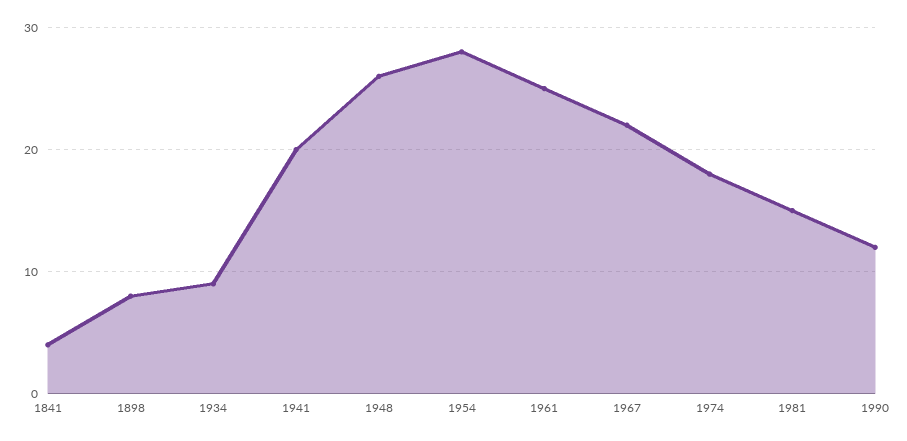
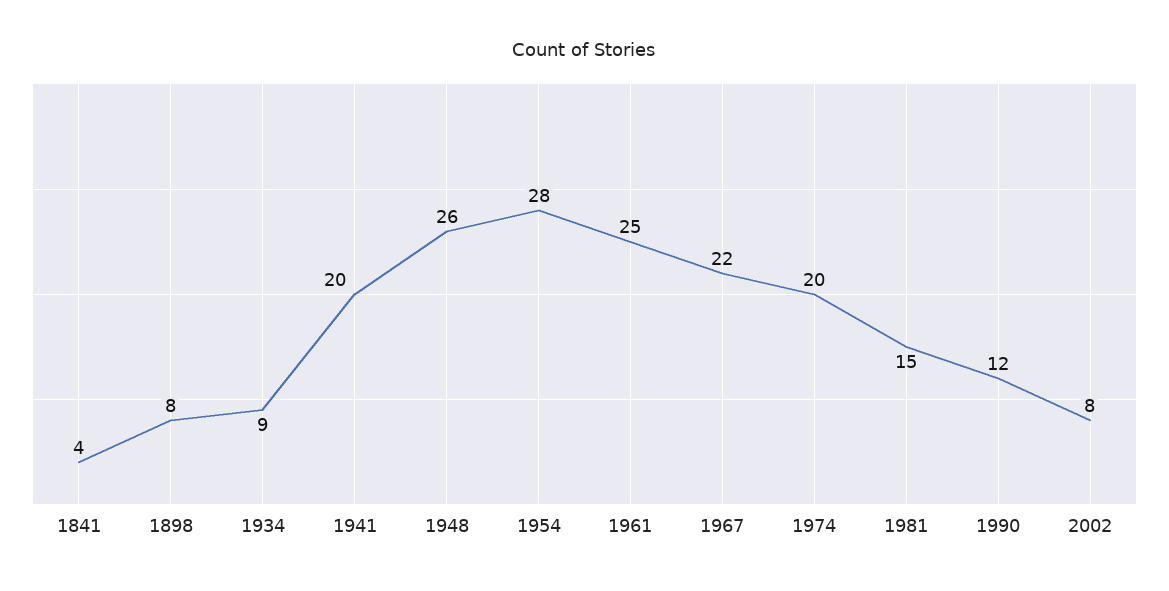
1974: 18 -> 20
2002: none -> 8

